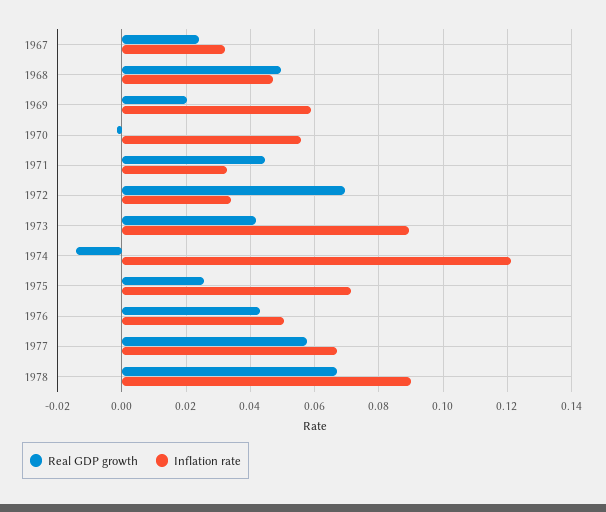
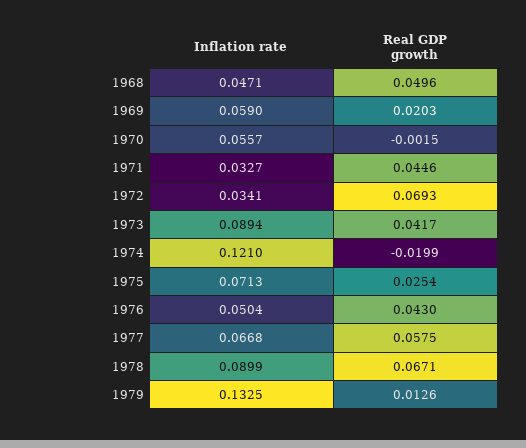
Real GDP growth, 1967: 0.024 -> none
Inflation rate, 1967: 0.032 -> none
Real GDP growth, 1974: -0.014 -> -0.0199
Inflation rate, 1979: none -> 0.1325
Real GDP growth, 1979: none -> 0.0126

